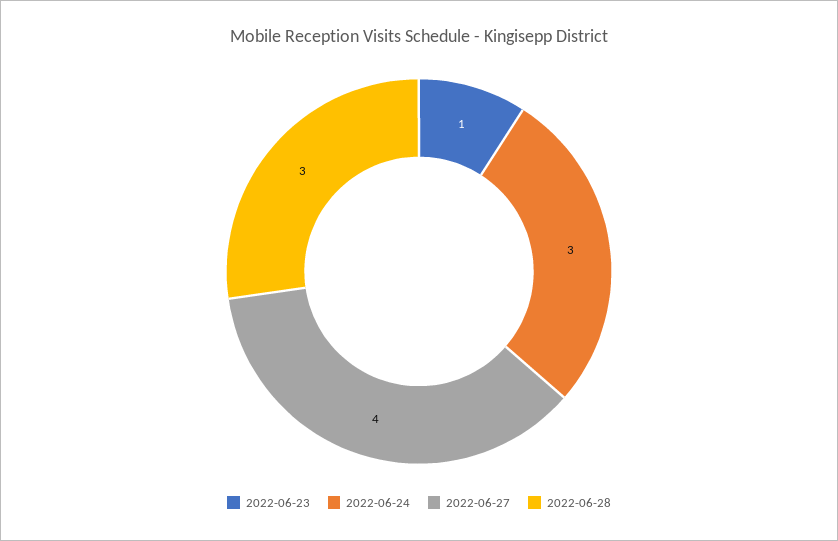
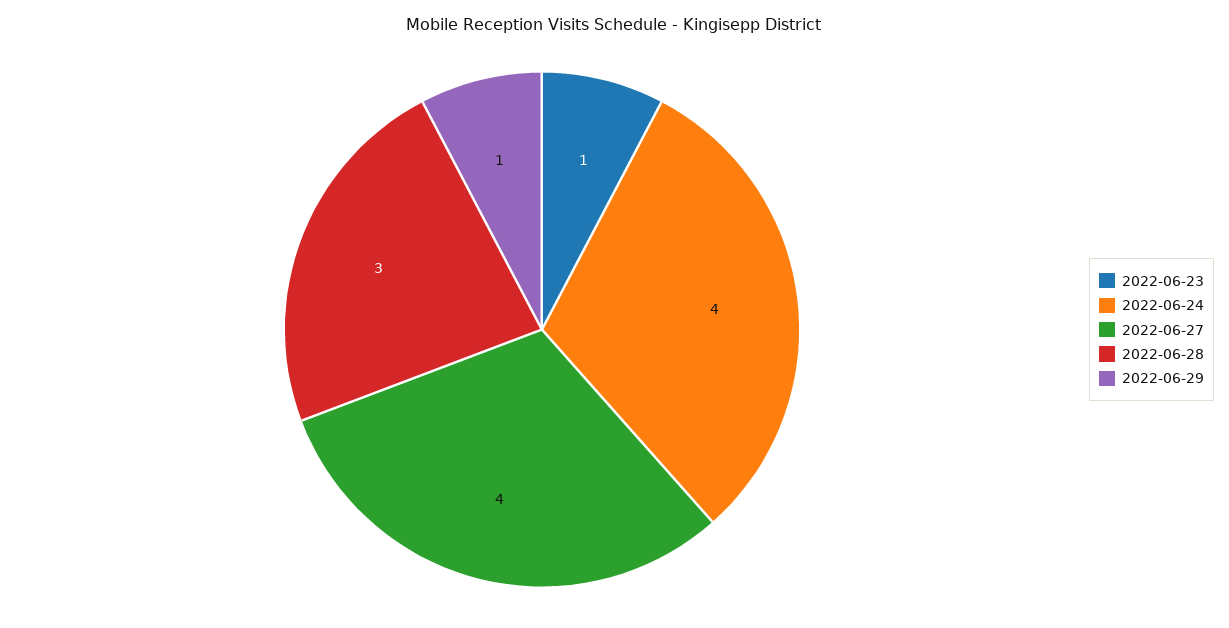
2022-06-24: 3 -> 4
2022-06-29: none -> 1

